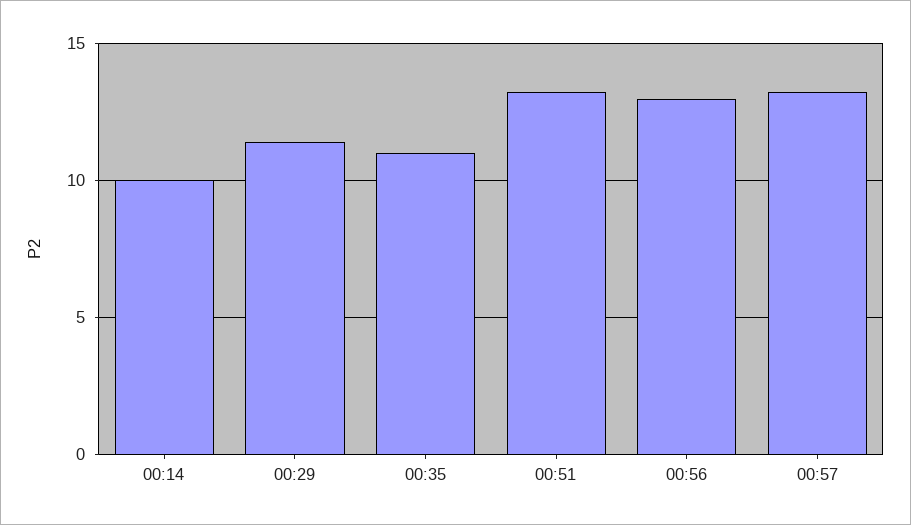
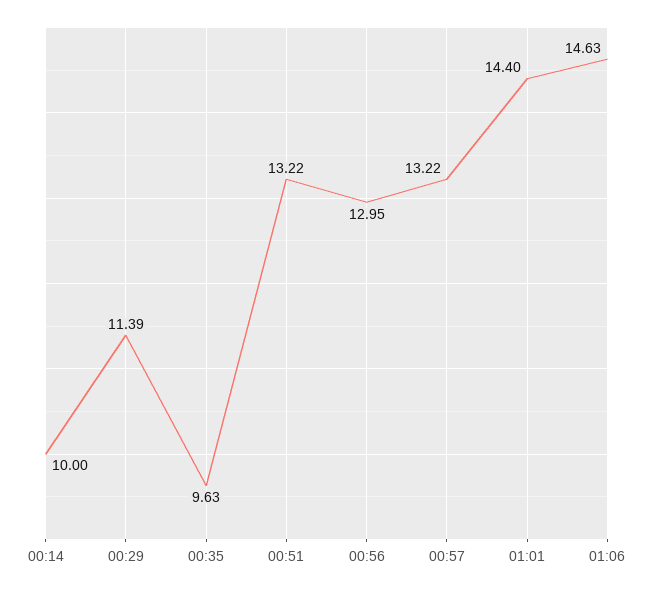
00:35: 11 -> 9.63
01:01: none -> 14.4
01:06: none -> 14.63

